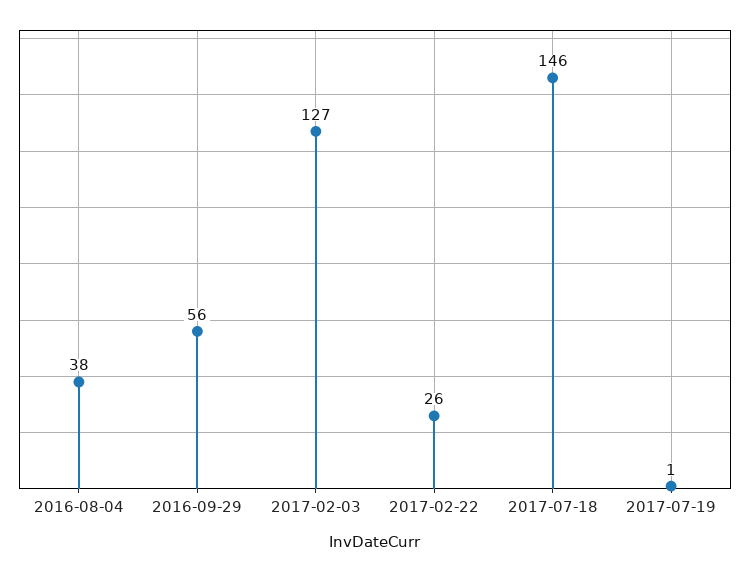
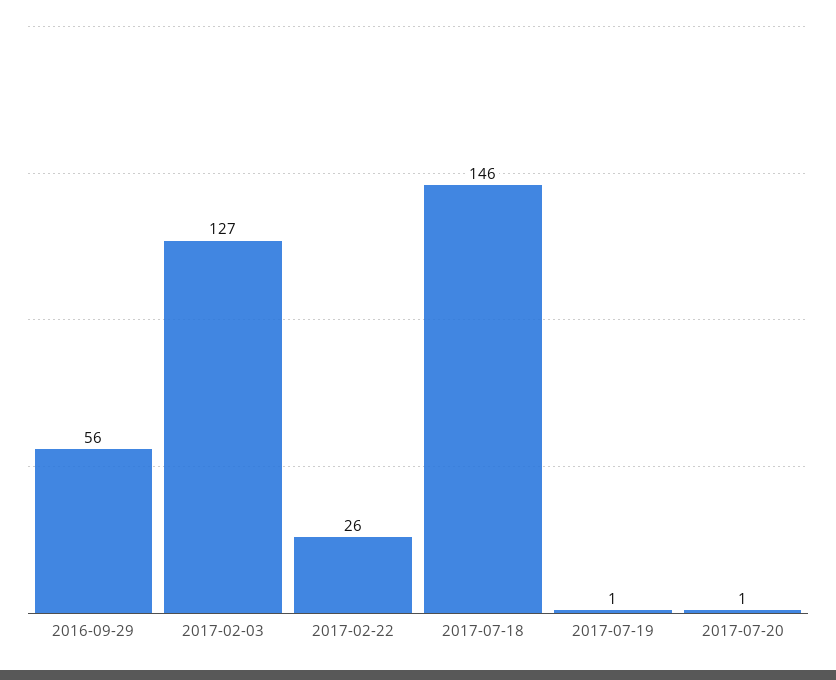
2016-08-04: 38 -> none
2017-07-20: none -> 1

